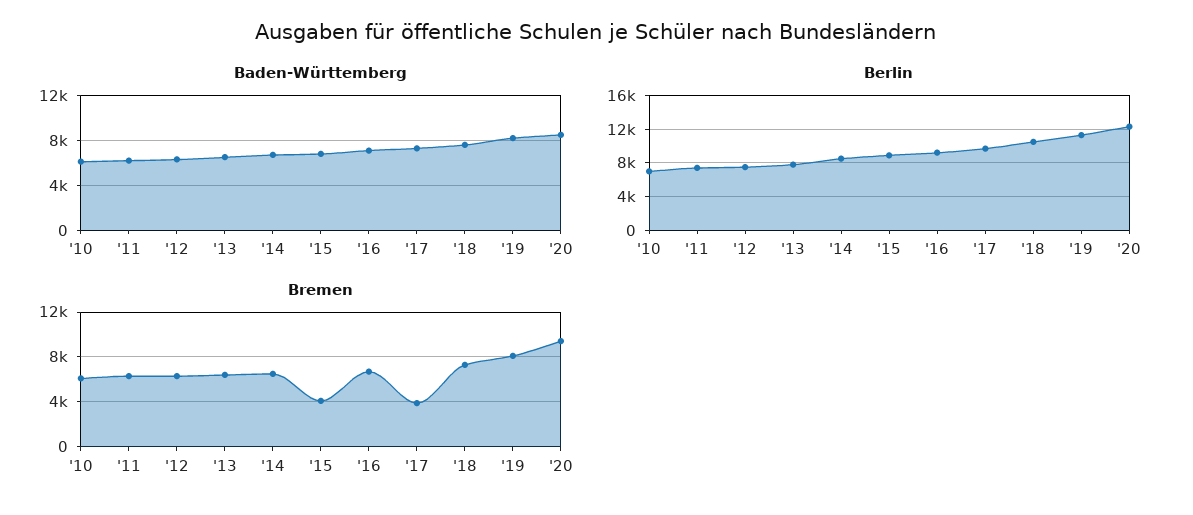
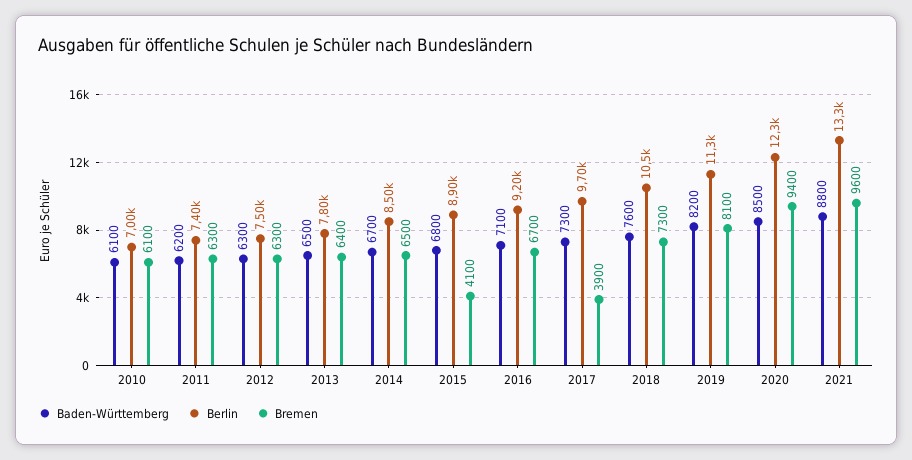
Baden-Württemberg, 2021: none -> 8800
Berlin, 2021: none -> 13300
Bremen, 2021: none -> 9600

